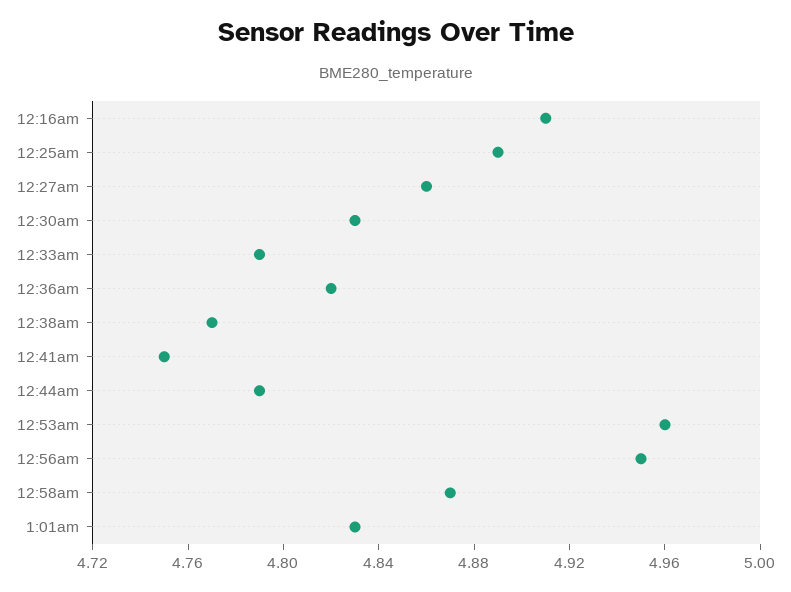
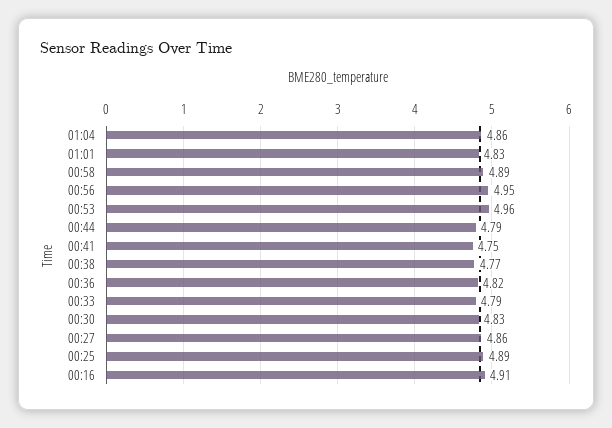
12:58am: 4.87 -> 4.89
01:04: none -> 4.86

